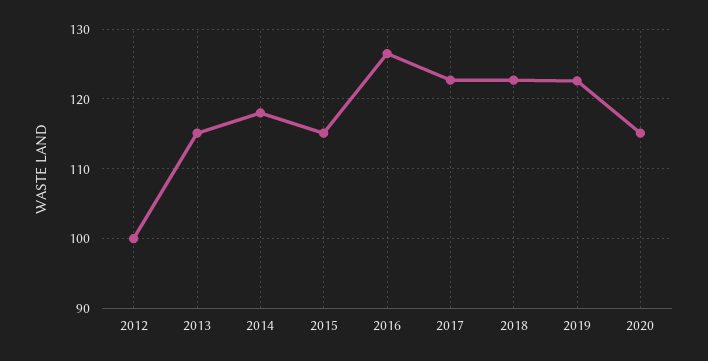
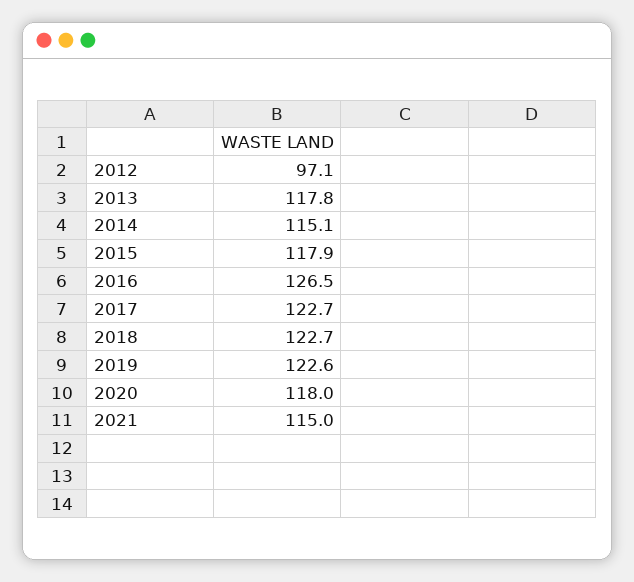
2012: 100 -> 97.1
2013: 115 -> 117.8
2014: 118 -> 115.1
2015: 115 -> 117.9
2020: 115 -> 118
2021: none -> 115

